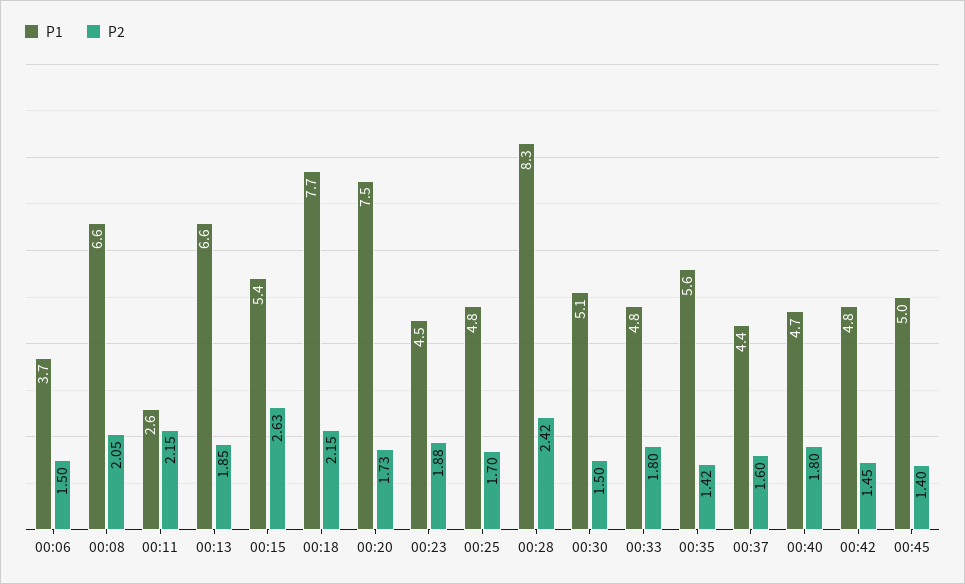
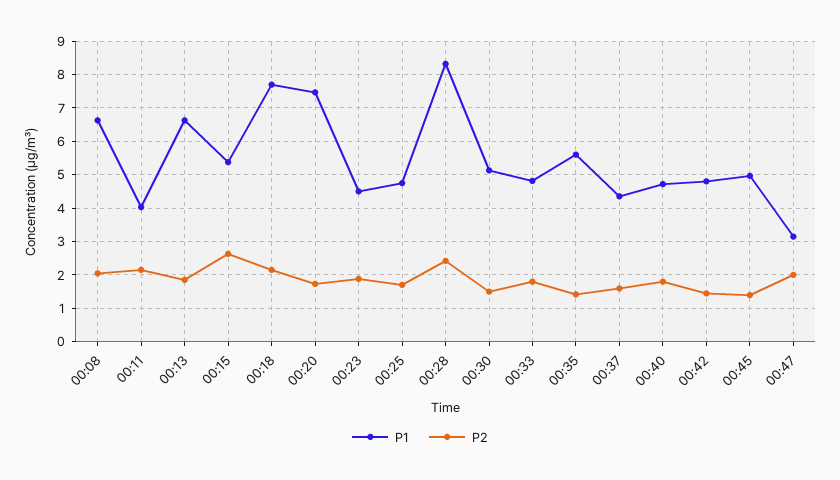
P1, 00:06: 3.7 -> none
P2, 00:06: 1.5 -> none
P1, 00:11: 2.6 -> 4
P1, 00:47: none -> 3.2
P2, 00:47: none -> 2

